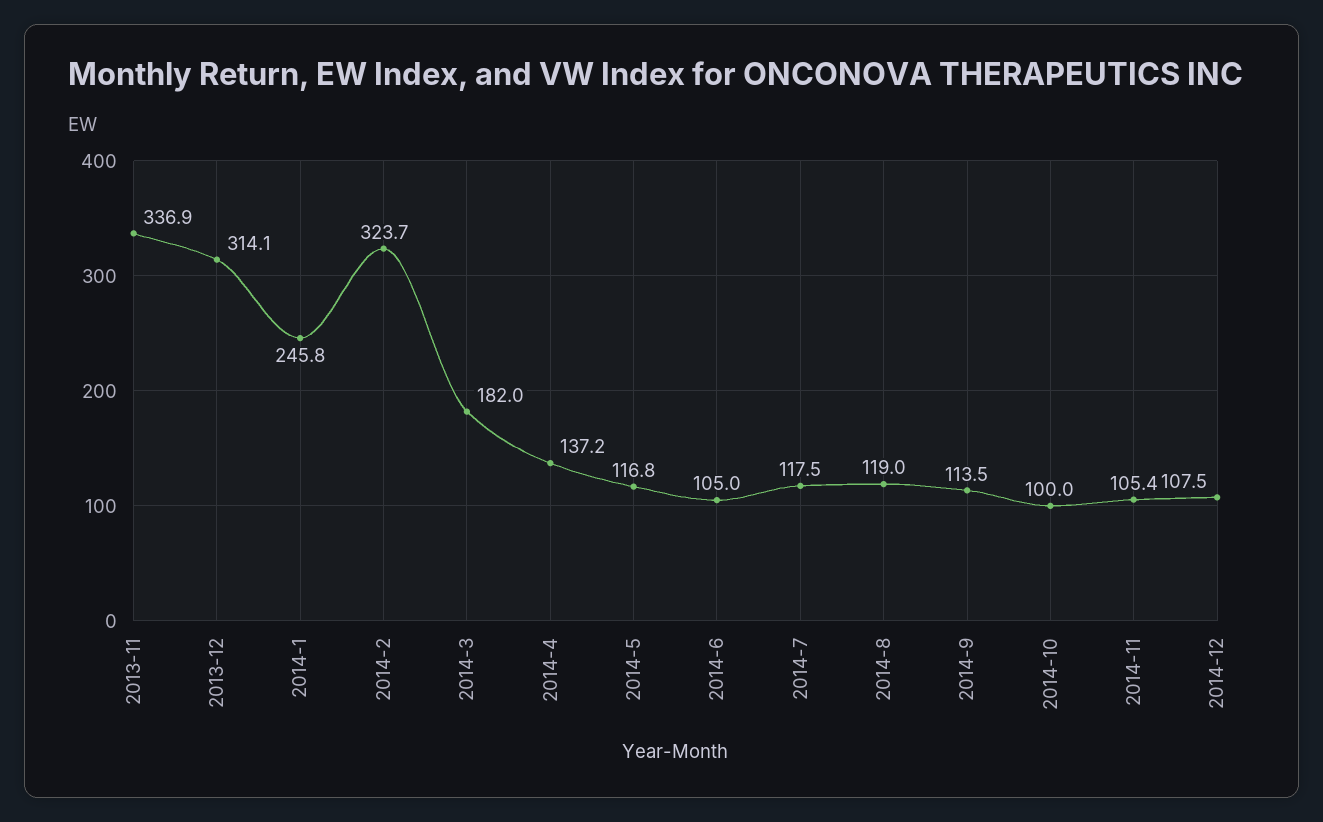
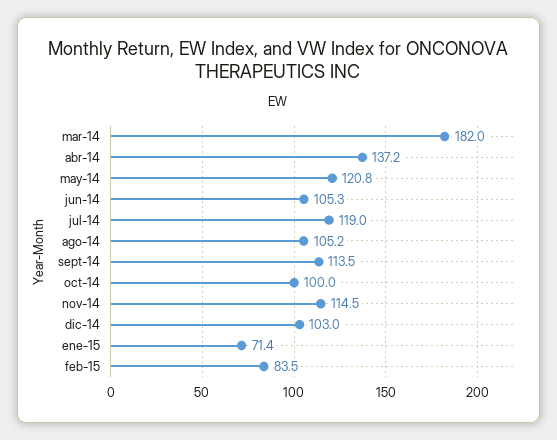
2013-11: 336.9 -> none
2013-12: 314.1 -> none
2014-1: 245.8 -> none
2014-2: 323.7 -> none
2014-5: 116.8 -> 120.8
2014-6: 105 -> 105.3
2014-7: 117.5 -> 119
2014-8: 119 -> 105.2
2014-11: 105.4 -> 114.5
2014-12: 107.5 -> 103
ene-15: none -> 71.4
feb-15: none -> 83.5

